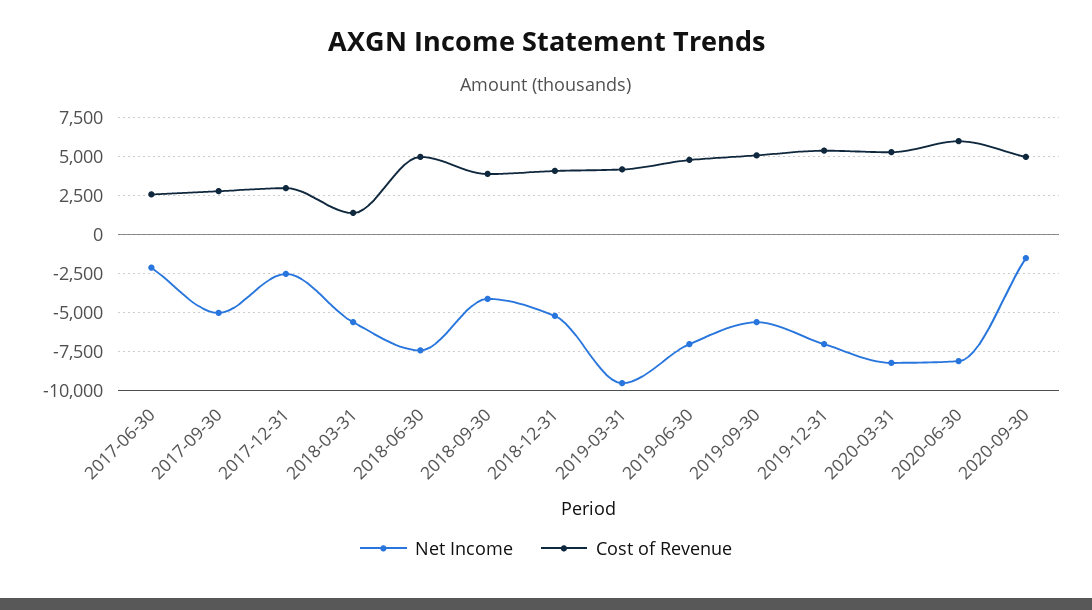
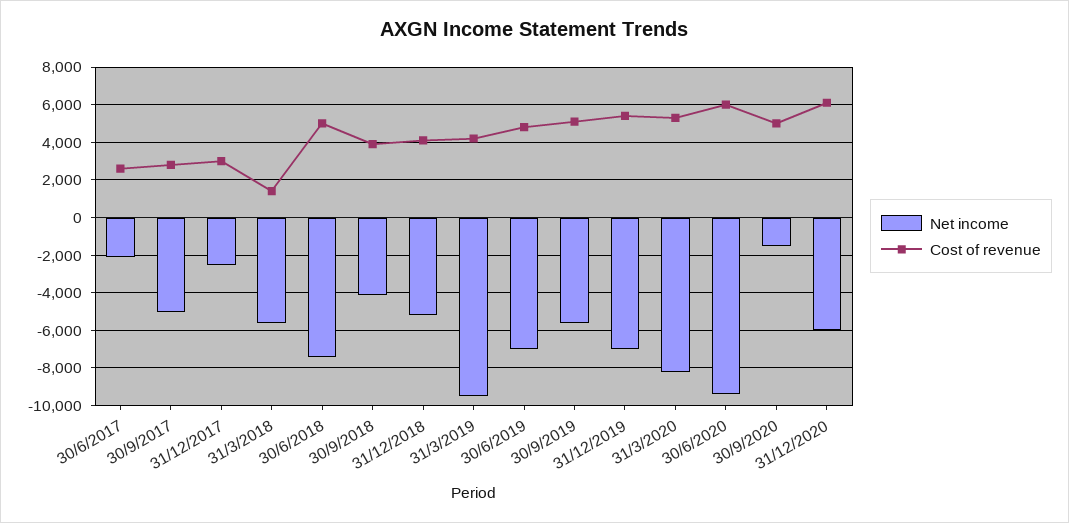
Net Income, 2020-06-30: -8000 -> -9500
Net Income, 31/12/2020: none -> -6000
Cost of Revenue, 31/12/2020: none -> 6000

